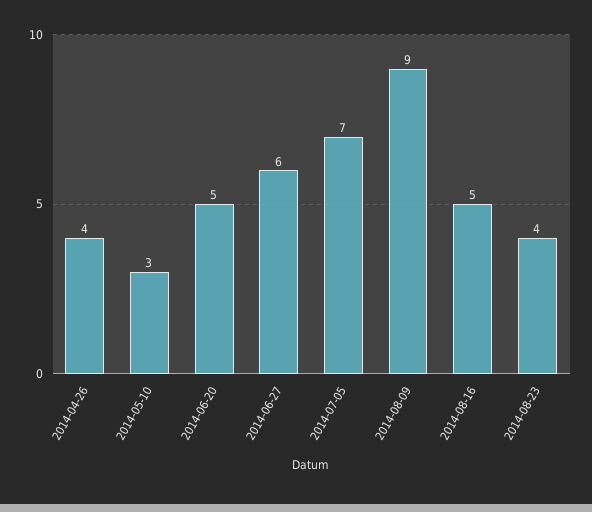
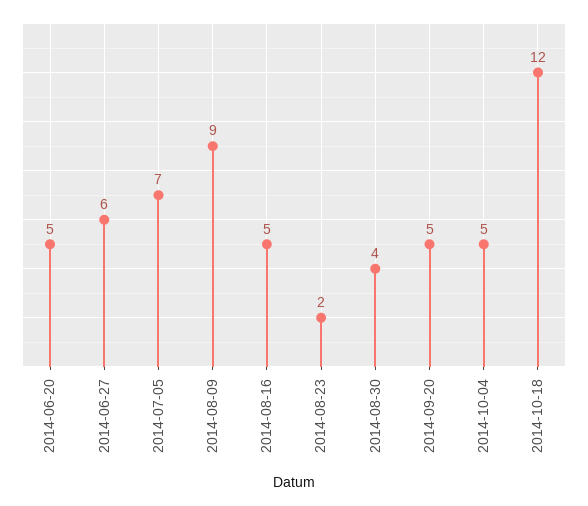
2014-04-26: 4 -> none
2014-05-10: 3 -> none
2014-08-23: 4 -> 2
2014-08-30: none -> 4
2014-09-20: none -> 5
2014-10-04: none -> 5
2014-10-18: none -> 12

